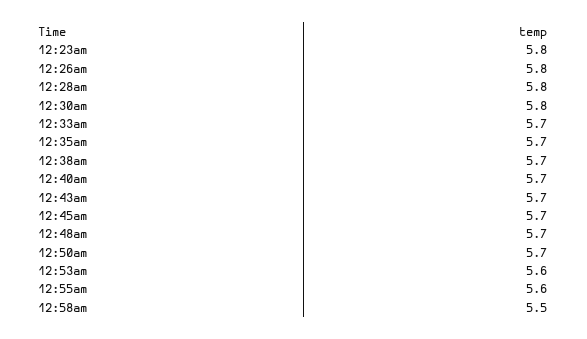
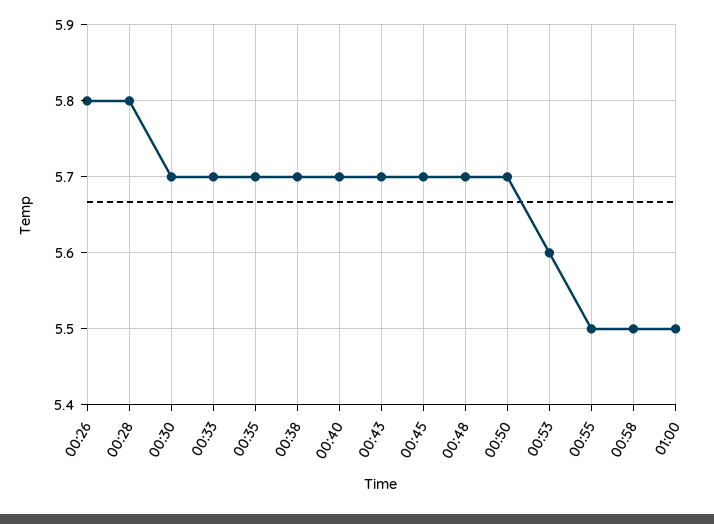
12:23am: 5.8 -> none
12:30am: 5.8 -> 5.7
12:55am: 5.6 -> 5.5
01:00: none -> 5.5

